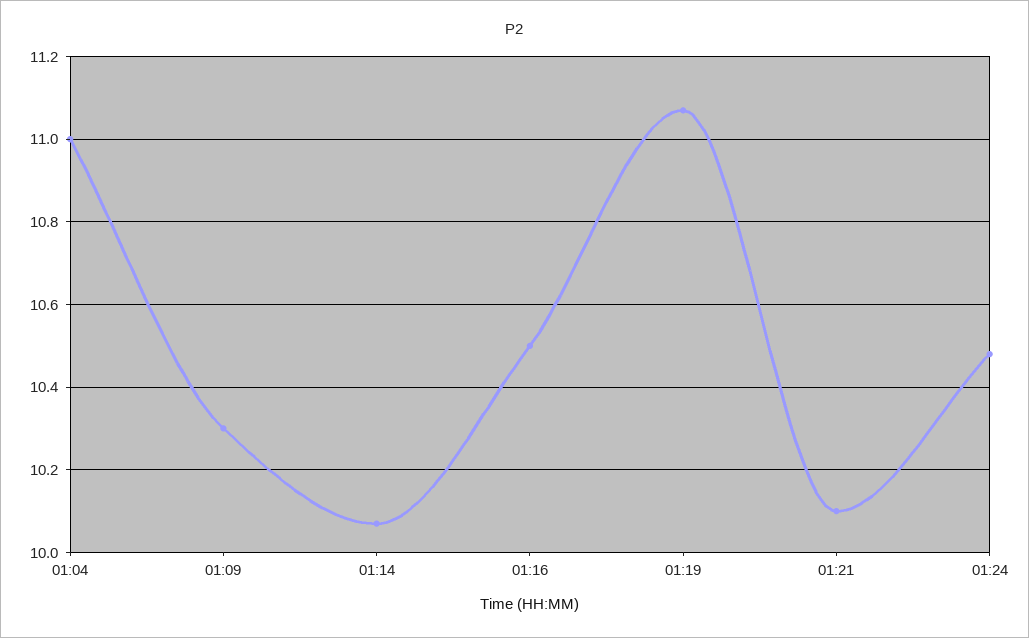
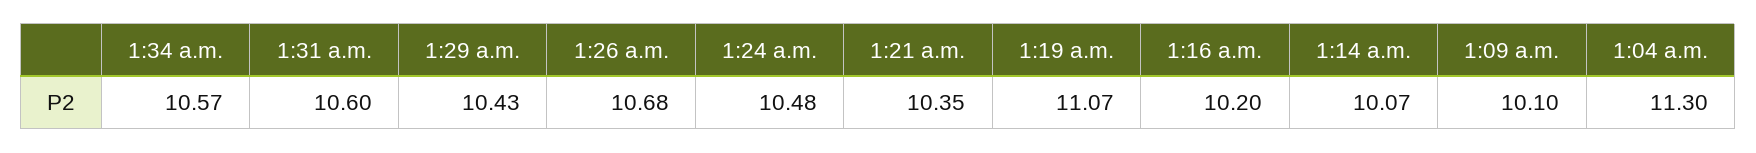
01:04: 11 -> 11.3
01:09: 10.3 -> 10.1
01:16: 10.5 -> 10.2
01:21: 10.1 -> 10.35
1:34 a.m.: none -> 10.57
1:31 a.m.: none -> 10.6
1:29 a.m.: none -> 10.43
1:26 a.m.: none -> 10.68

